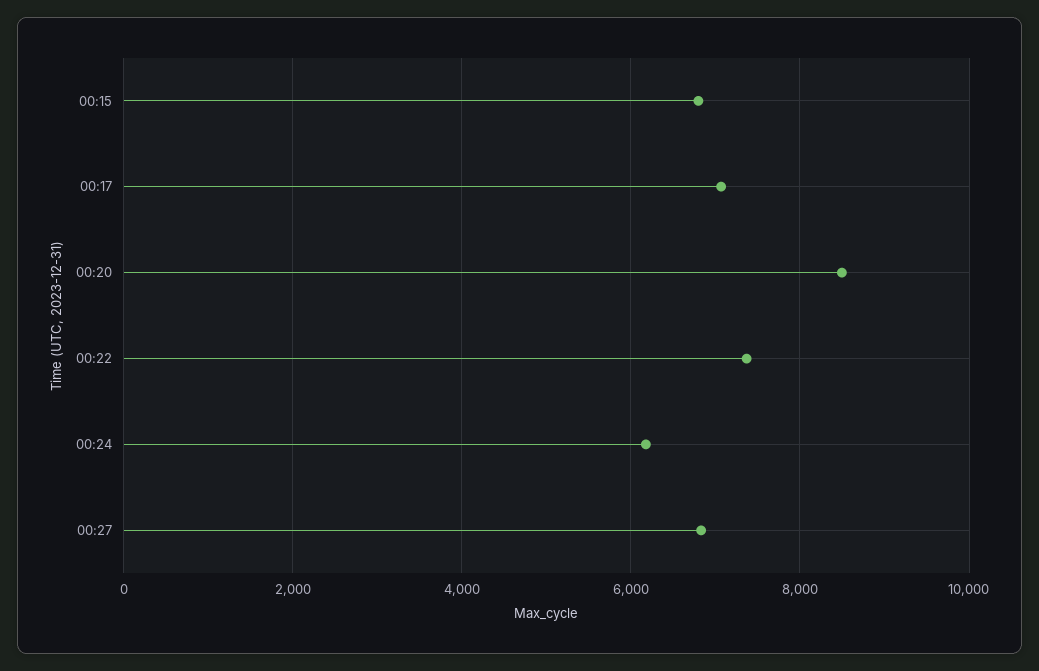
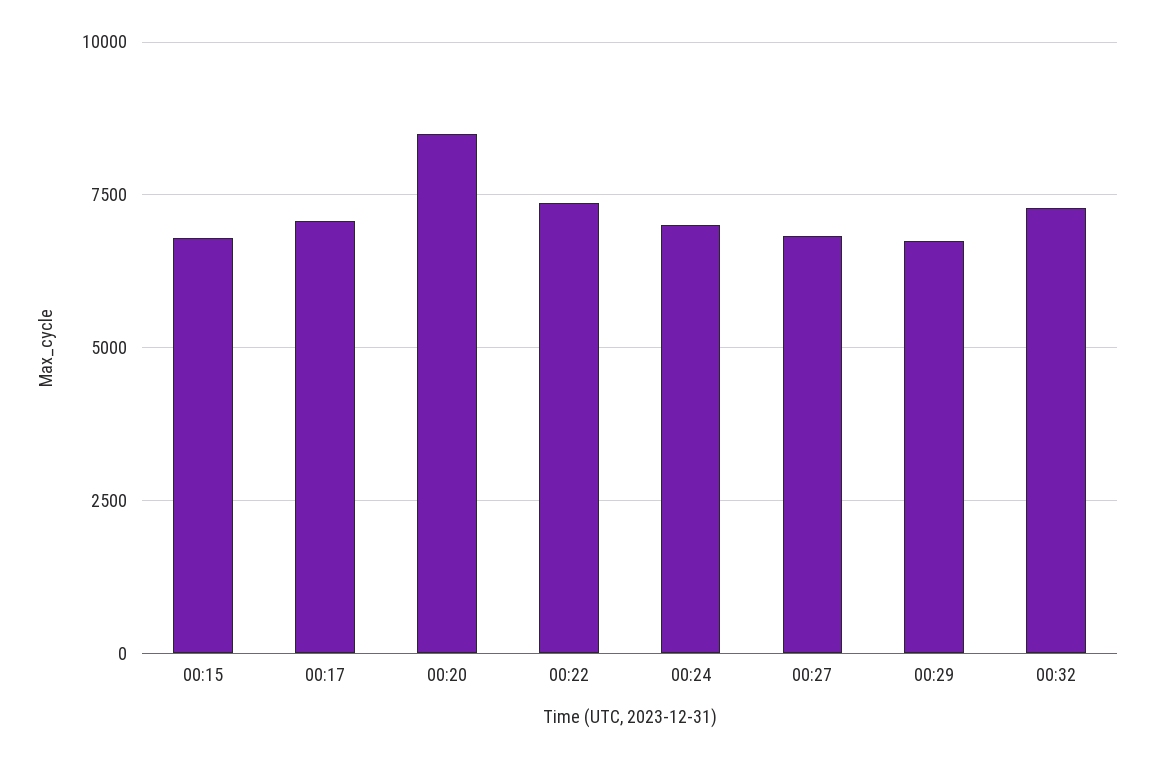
00:24: 6200 -> 7000
00:29: none -> 6750
00:32: none -> 7250

